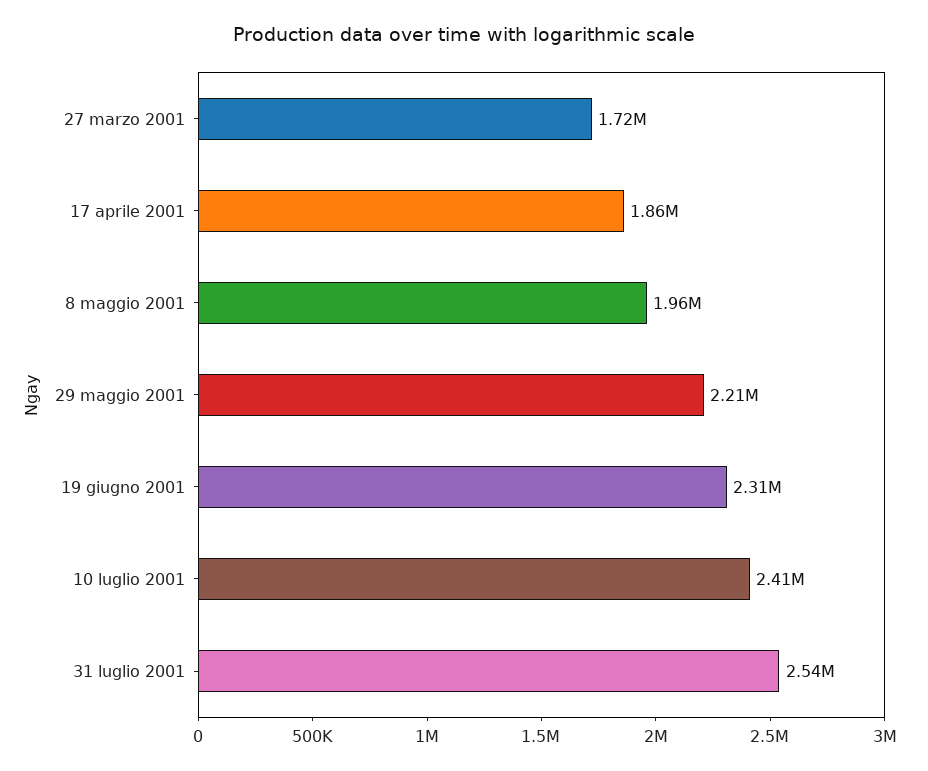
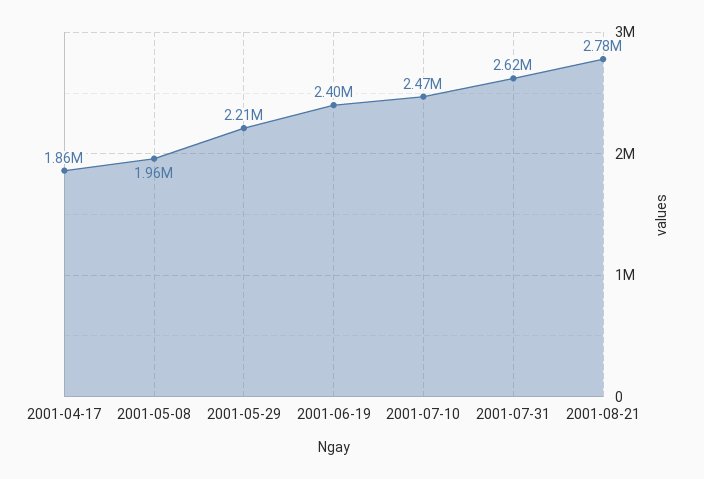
27 marzo 2001: 1720000 -> none
19 giugno 2001: 2310000 -> 2400000
10 luglio 2001: 2410000 -> 2470000
31 luglio 2001: 2540000 -> 2620000
2001-08-21: none -> 2780000

